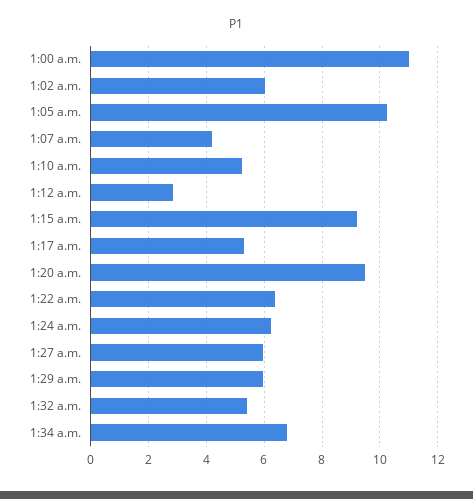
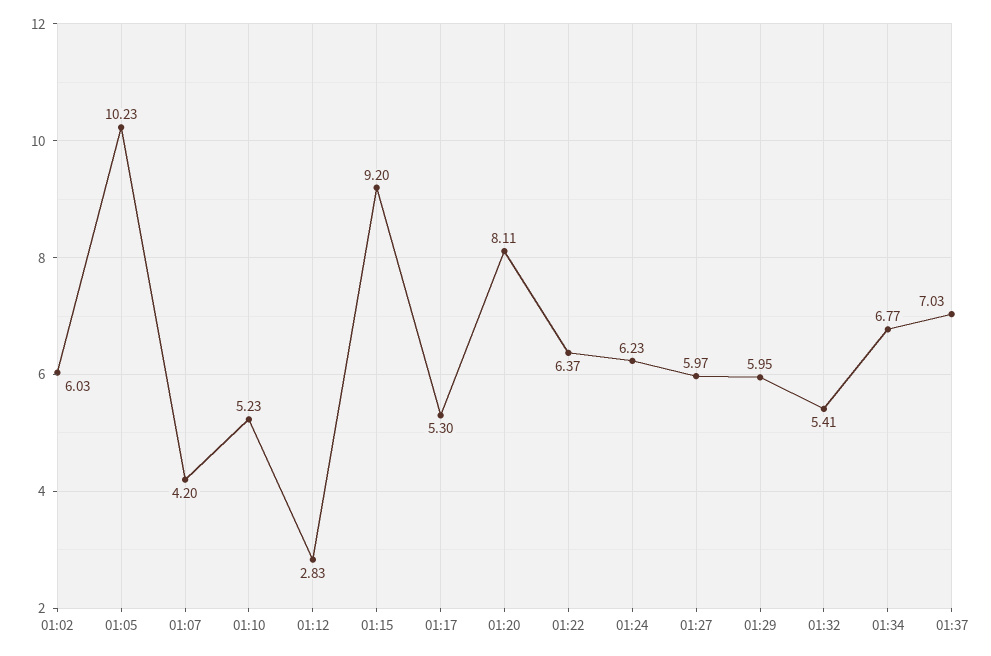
1:00 a.m.: 11 -> none
1:20 a.m.: 9.5 -> 8.11
01:37: none -> 7.03

